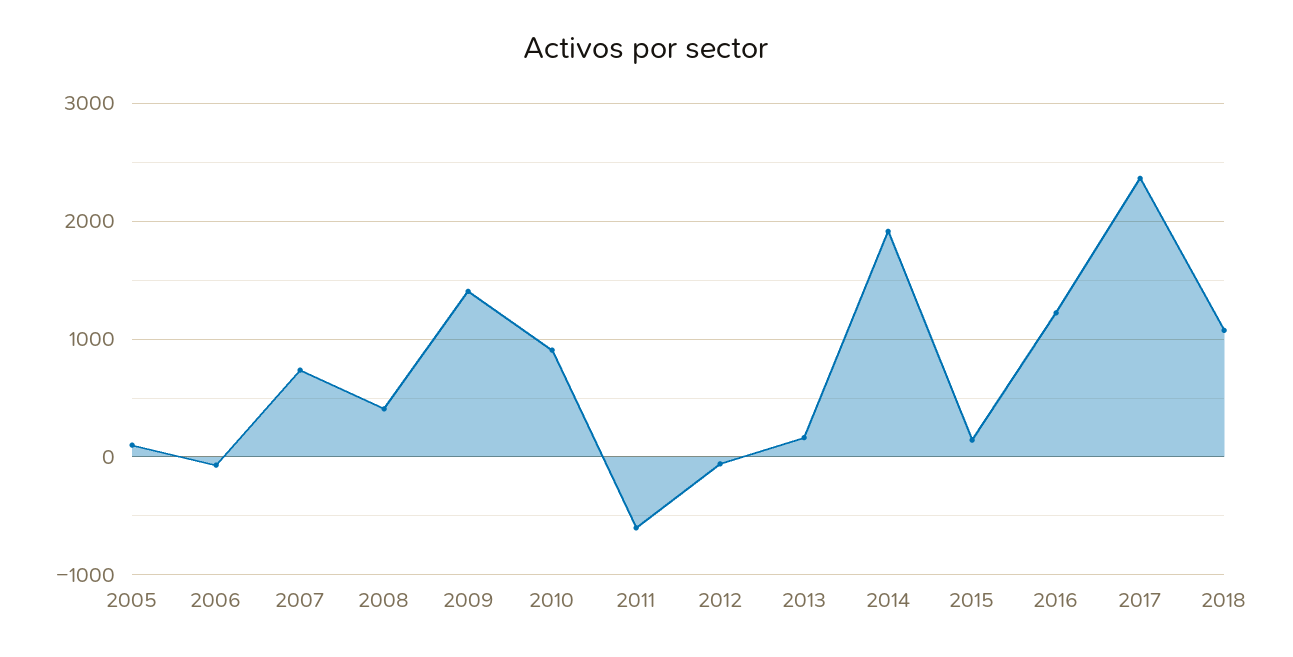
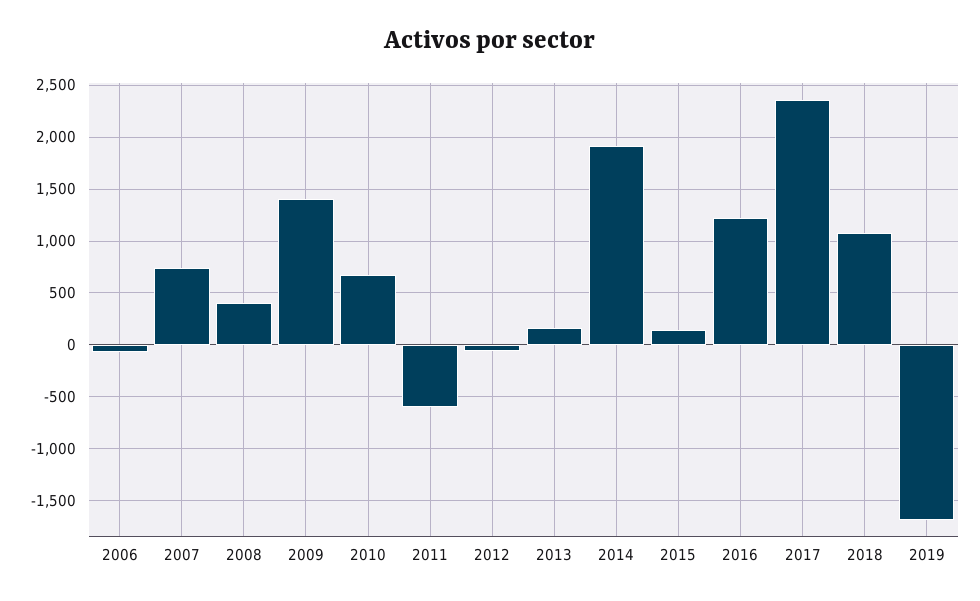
2005: 100 -> none
2010: 900 -> 700
2019: none -> -1700

